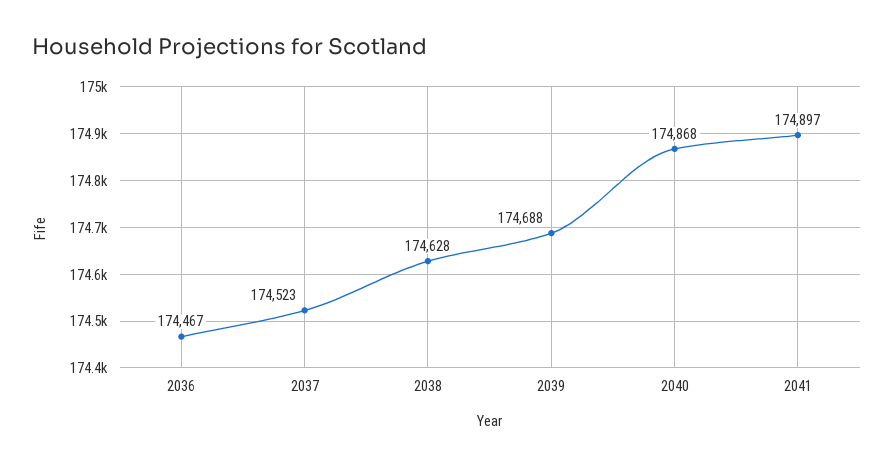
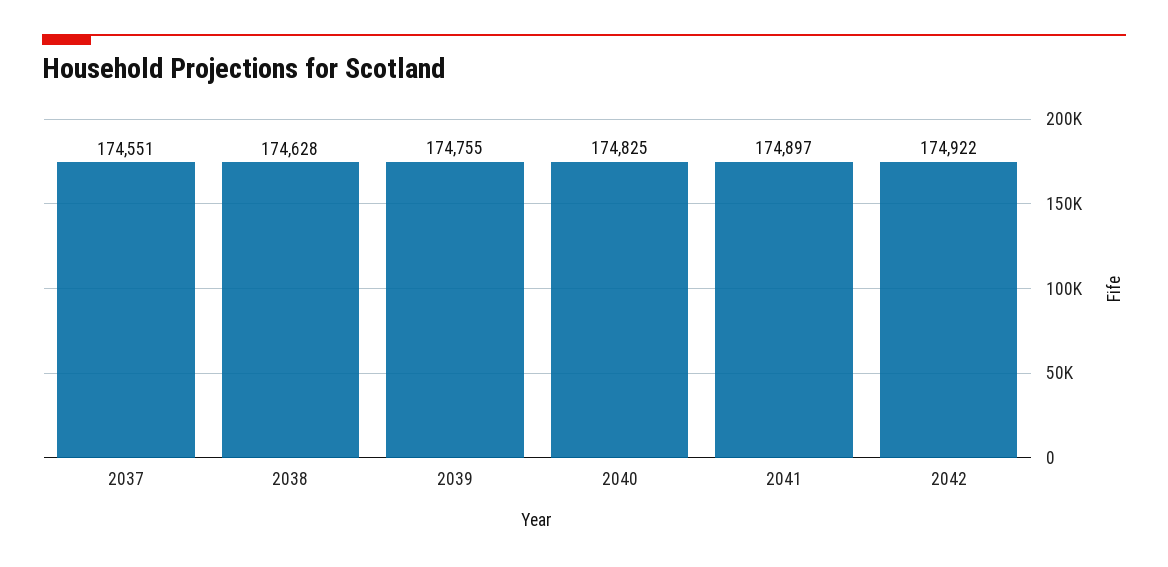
2036: 174467 -> none
2037: 174523 -> 174551
2039: 174688 -> 174755
2040: 174868 -> 174825
2042: none -> 174922

